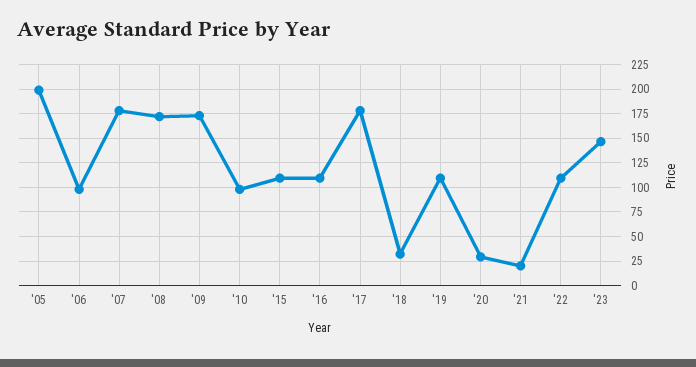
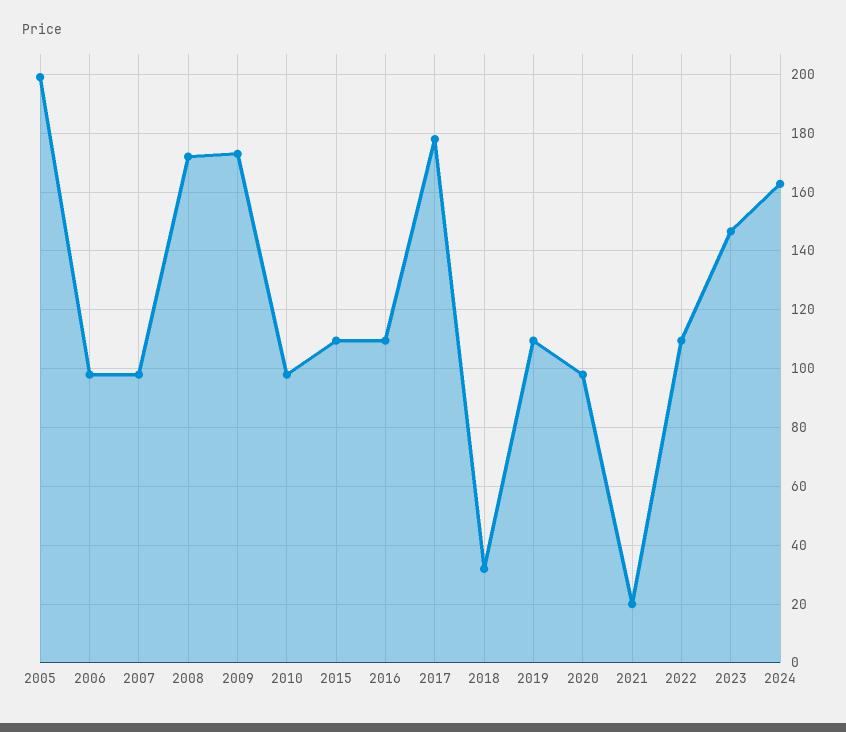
'07: 175 -> 97.5
'20: 25 -> 97.5
2024: none -> 162.5

